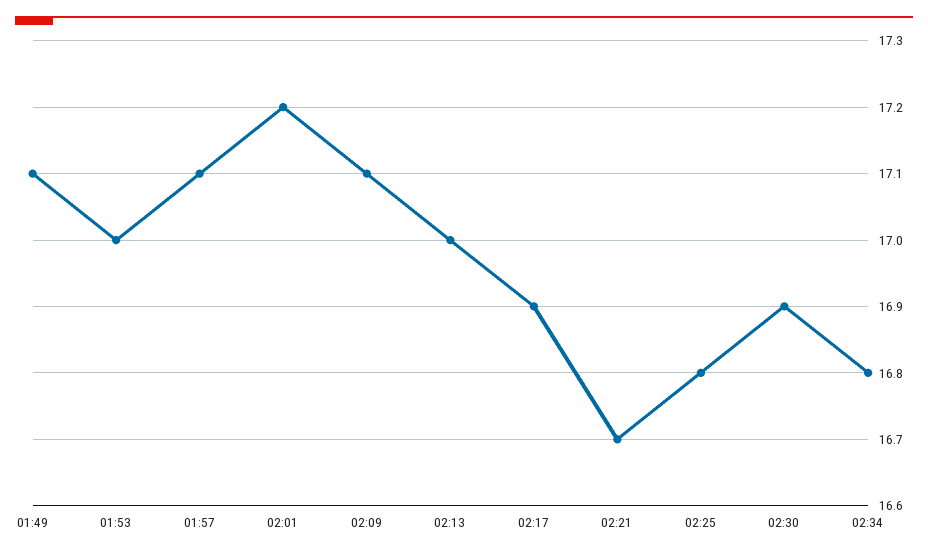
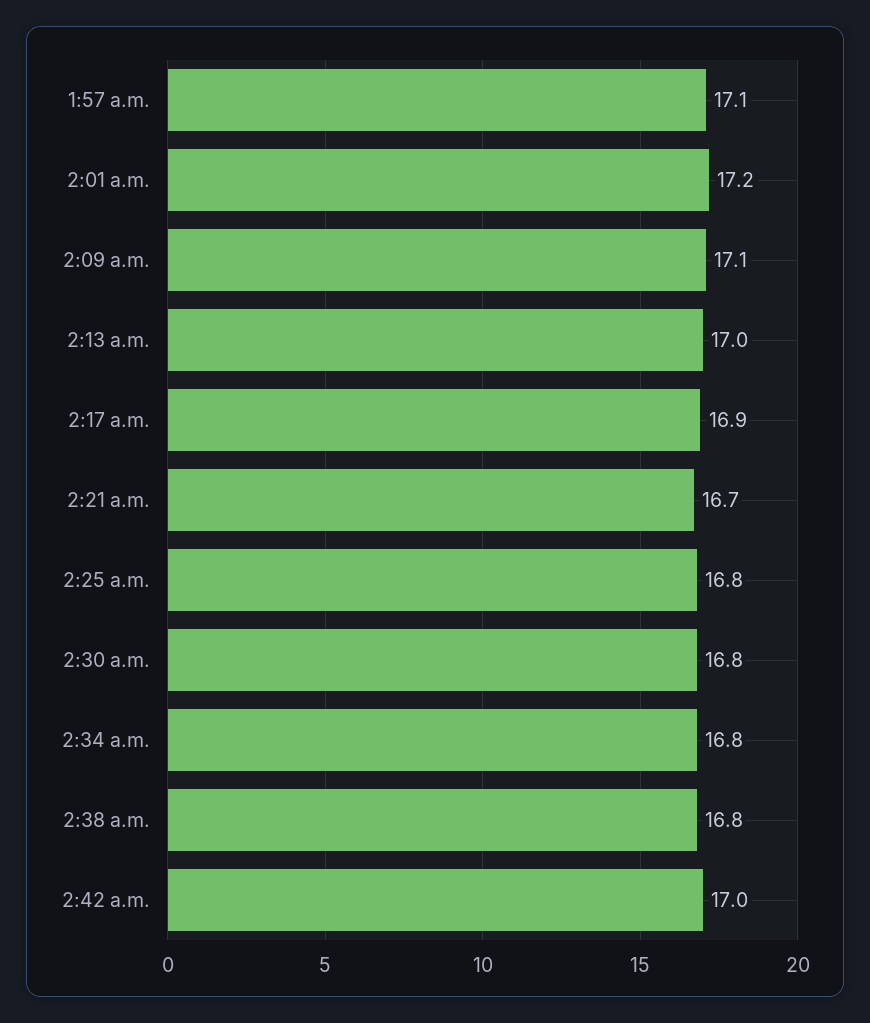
01:49: 17.1 -> none
01:53: 17 -> none
02:30: 16.9 -> 16.8
2:38 a.m.: none -> 16.8
2:42 a.m.: none -> 17

